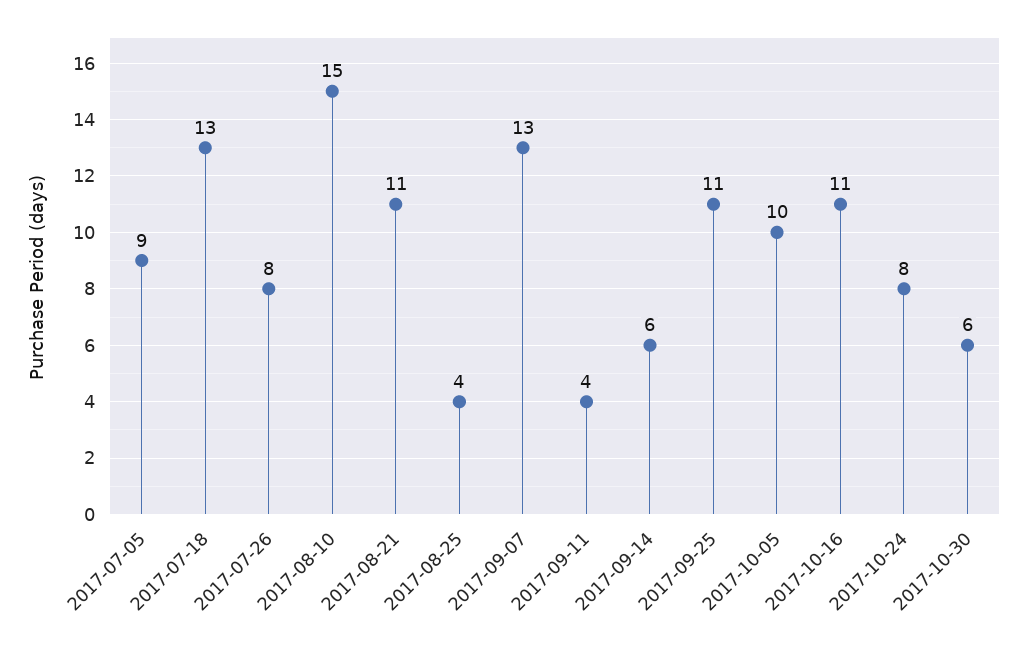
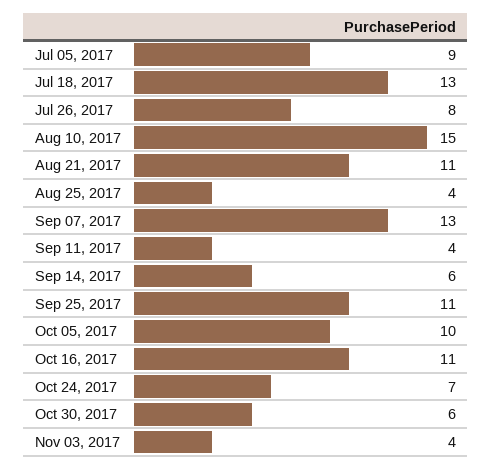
2017-10-24: 8 -> 7
Nov 03, 2017: none -> 4

